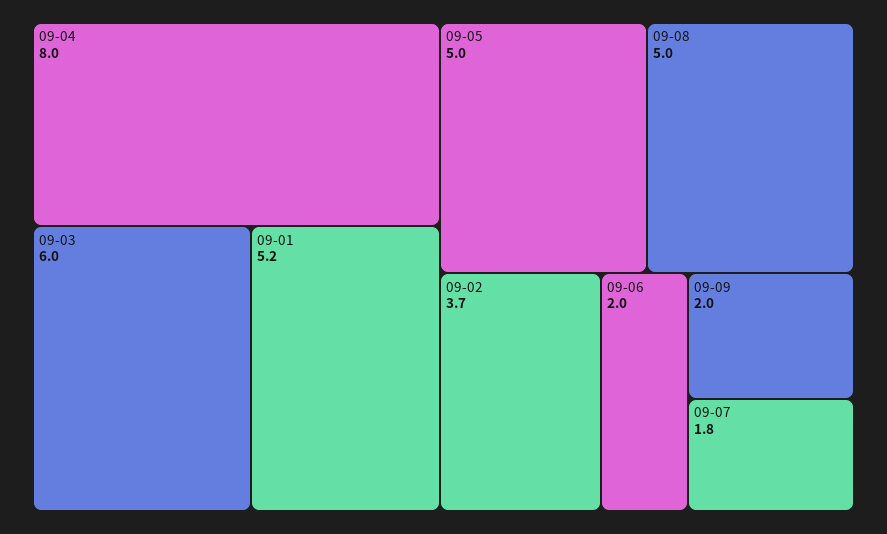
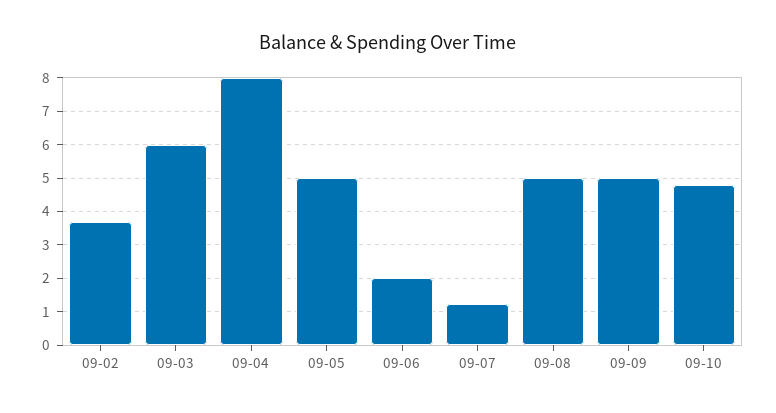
09-01: 5.2 -> none
09-09: 2 -> 5
09-07: 1.8 -> 1.2
09-10: none -> 4.8

